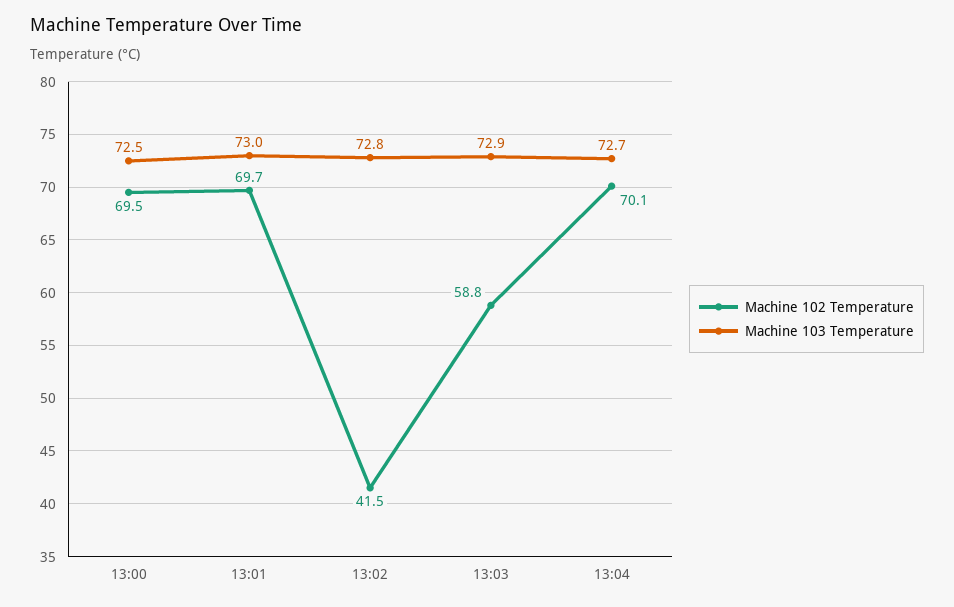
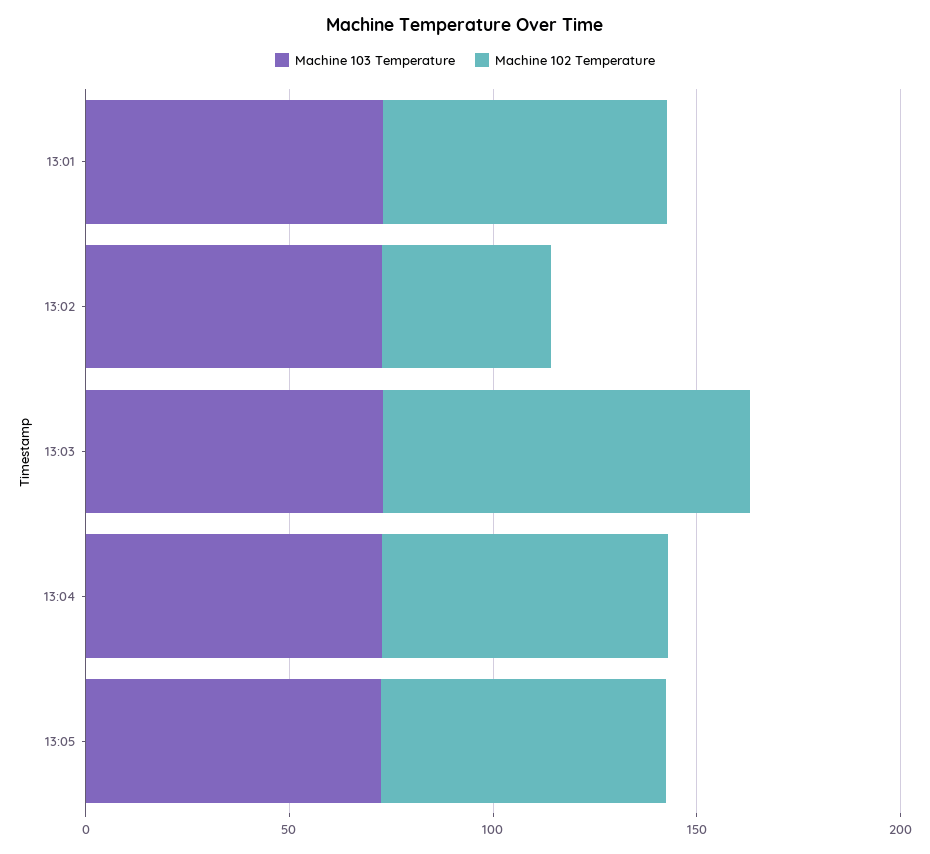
Machine 102 Temperature, 13:00: 69.5 -> none
Machine 103 Temperature, 13:00: 72.5 -> none
Machine 102 Temperature, 13:03: 58.8 -> 90
Machine 103 Temperature, 13:05: none -> 70
Machine 102 Temperature, 13:05: none -> 70

